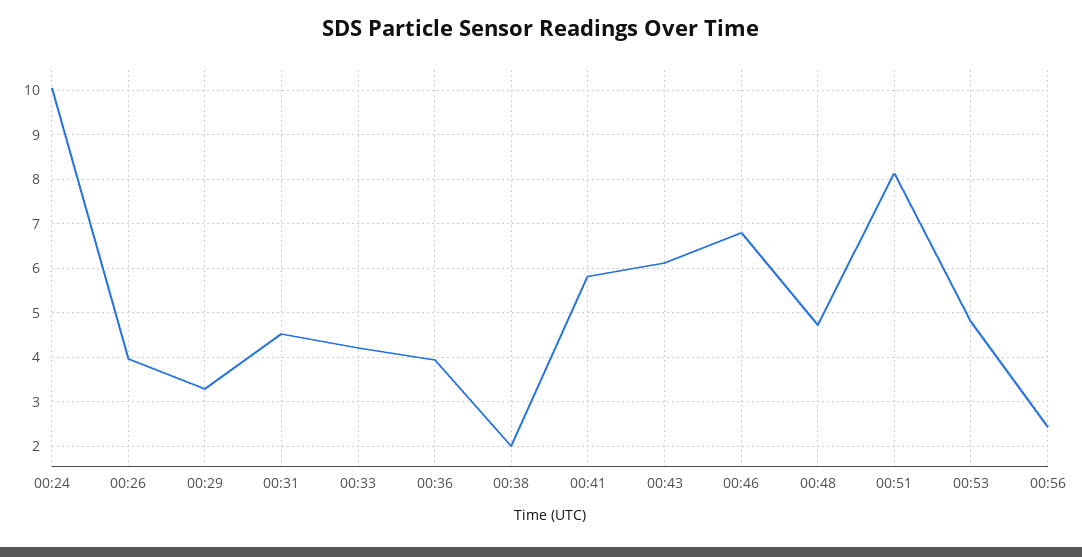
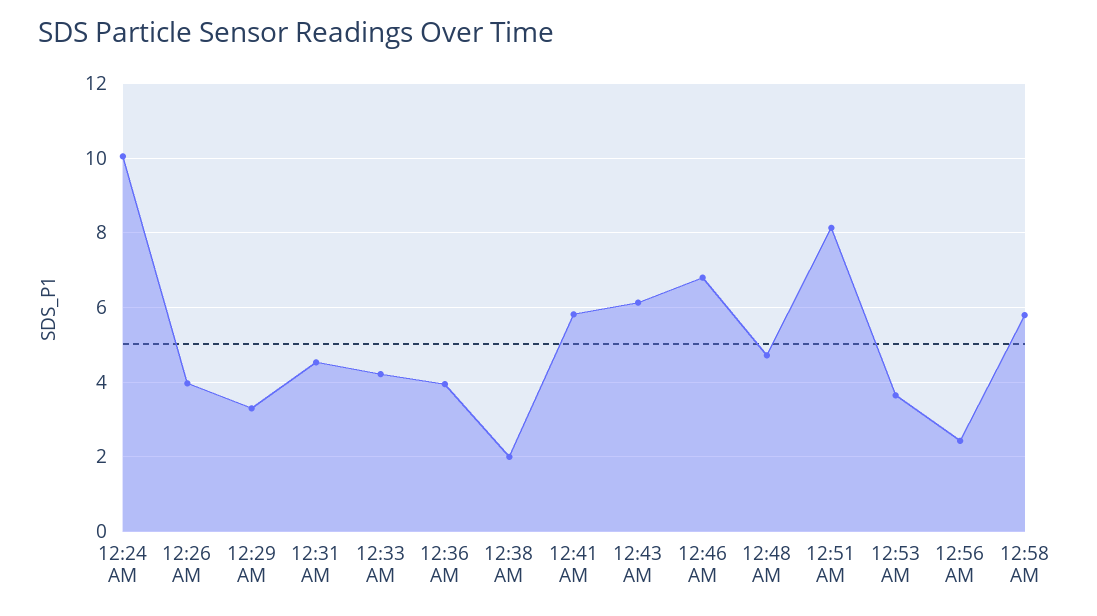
00:53: 4.8 -> 3.6
12:58 AM: none -> 5.8

